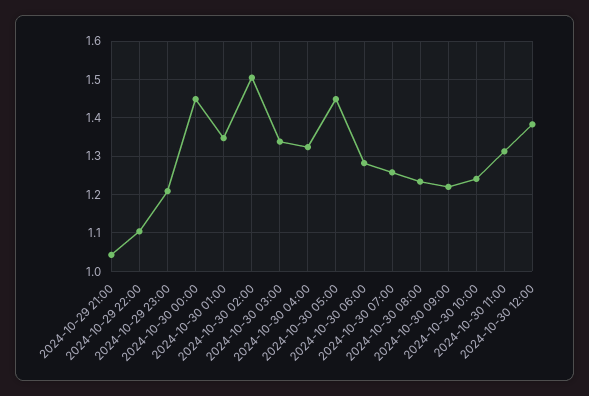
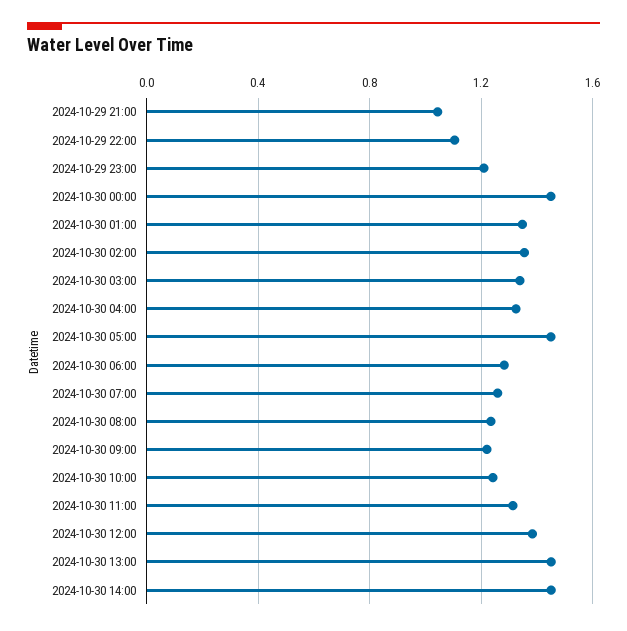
2024-10-30 02:00: 1.5 -> 1.35
2024-10-30 13:00: none -> 1.45
2024-10-30 14:00: none -> 1.45

